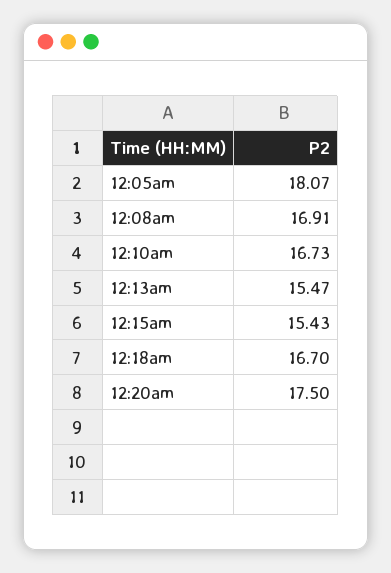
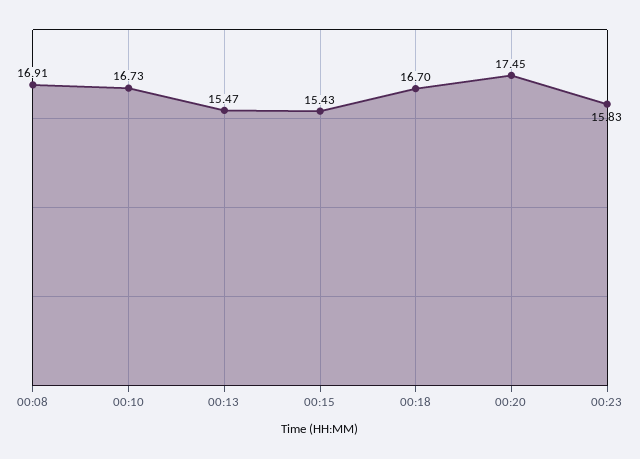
12:05am: 18.07 -> none
12:20am: 17.5 -> 17.45
00:23: none -> 15.83

